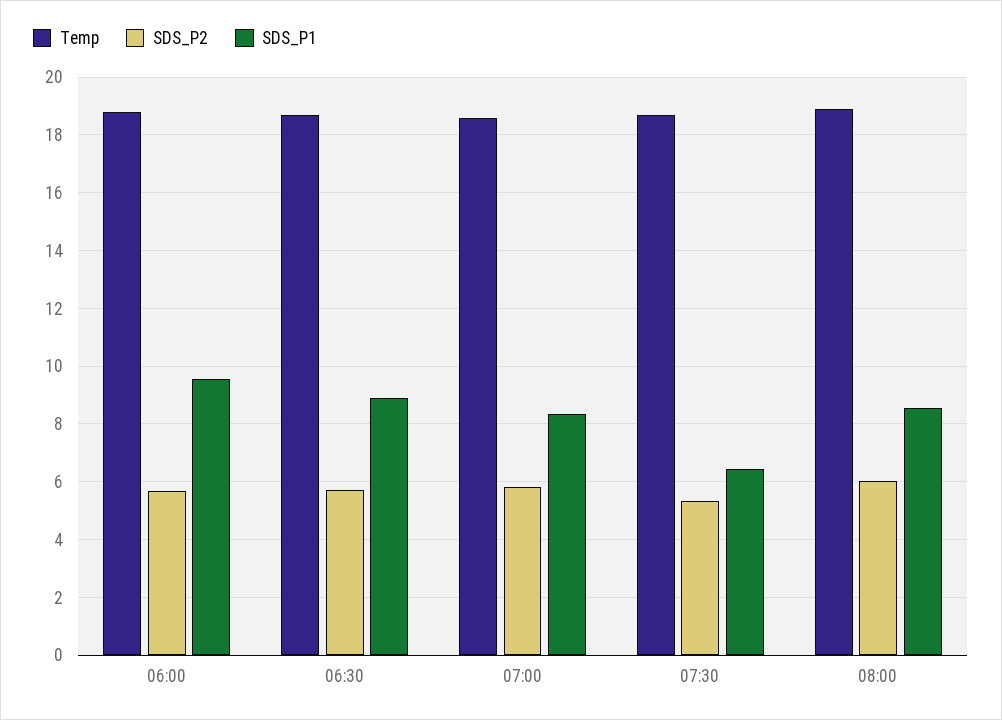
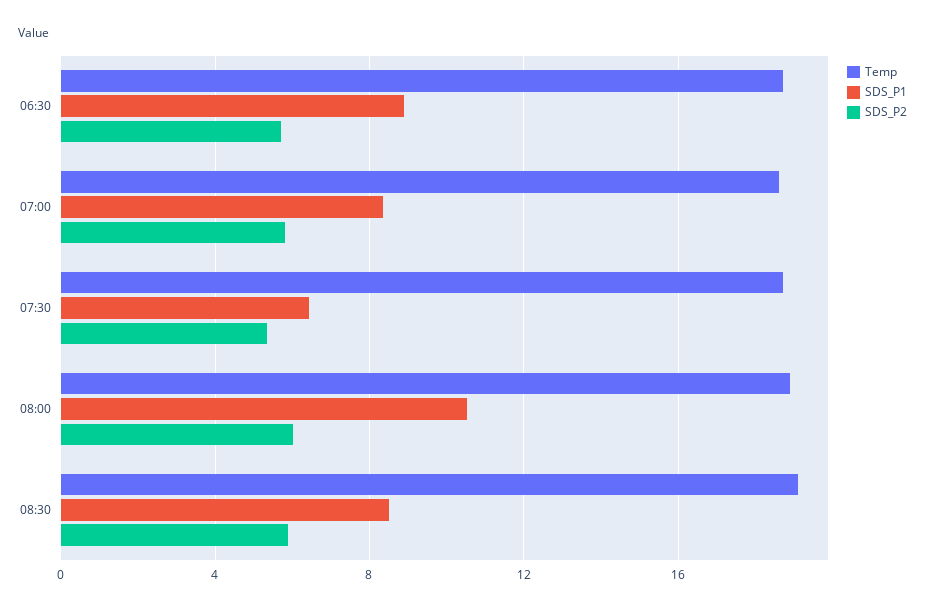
Temp, 06:00: 18.75 -> none
SDS_P2, 06:00: 5.75 -> none
SDS_P1, 06:00: 9.5 -> none
SDS_P1, 08:00: 8.5 -> 10.5
Temp, 08:30: none -> 19
SDS_P1, 08:30: none -> 8.5
SDS_P2, 08:30: none -> 6

